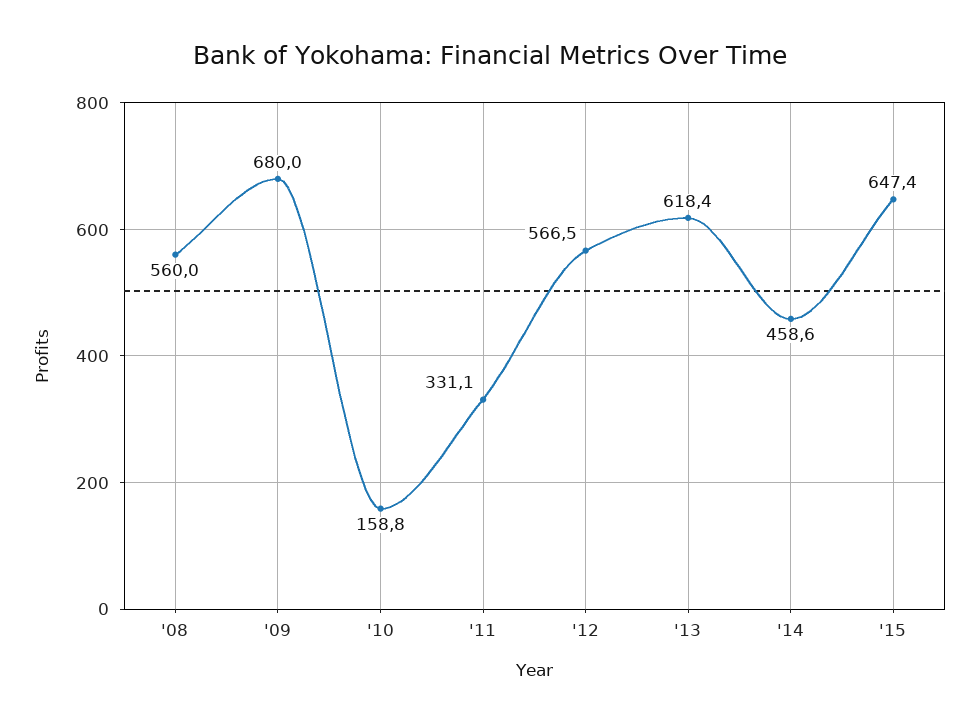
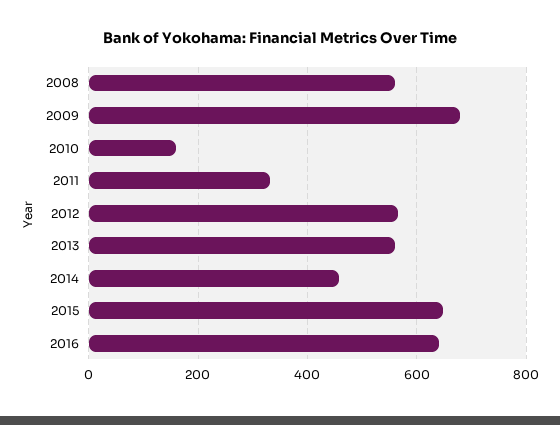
'13: 618.4 -> 560
2016: none -> 640

